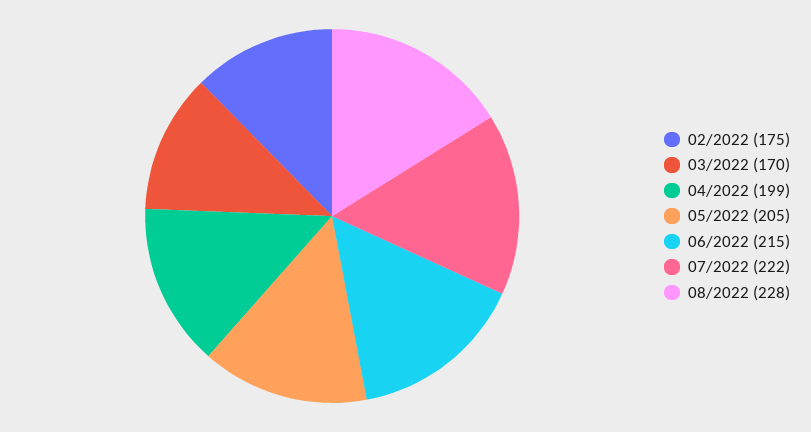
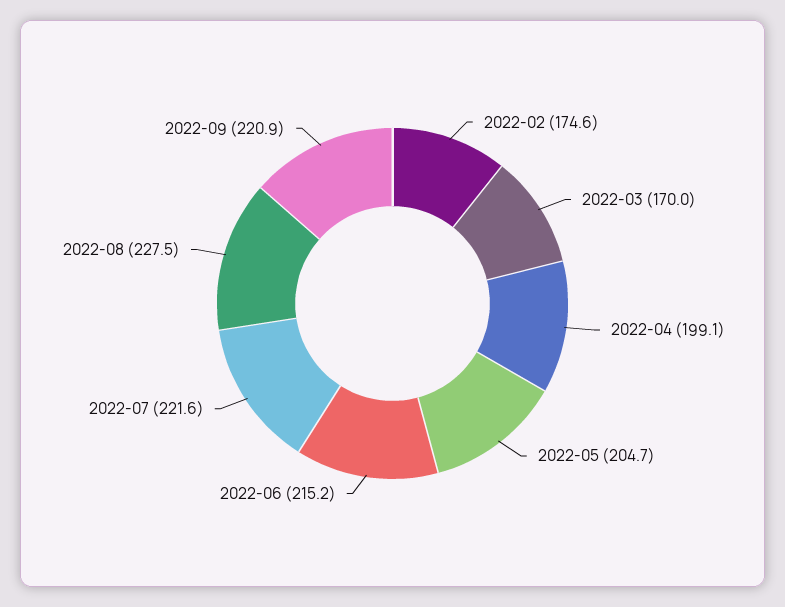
2022-09: none -> 220.9

